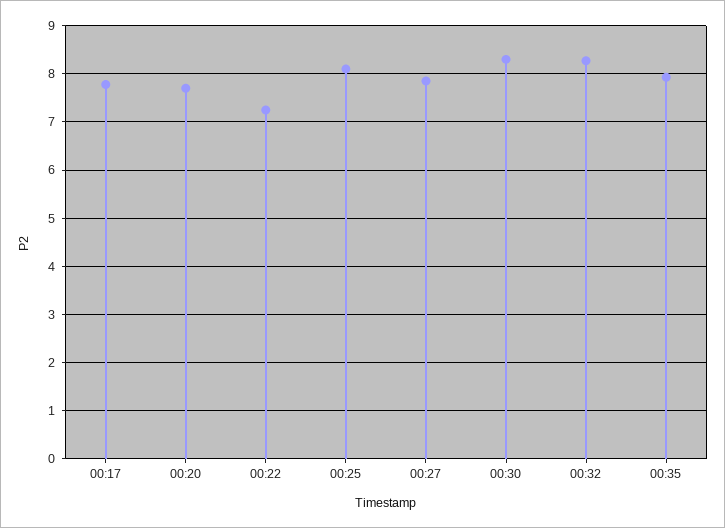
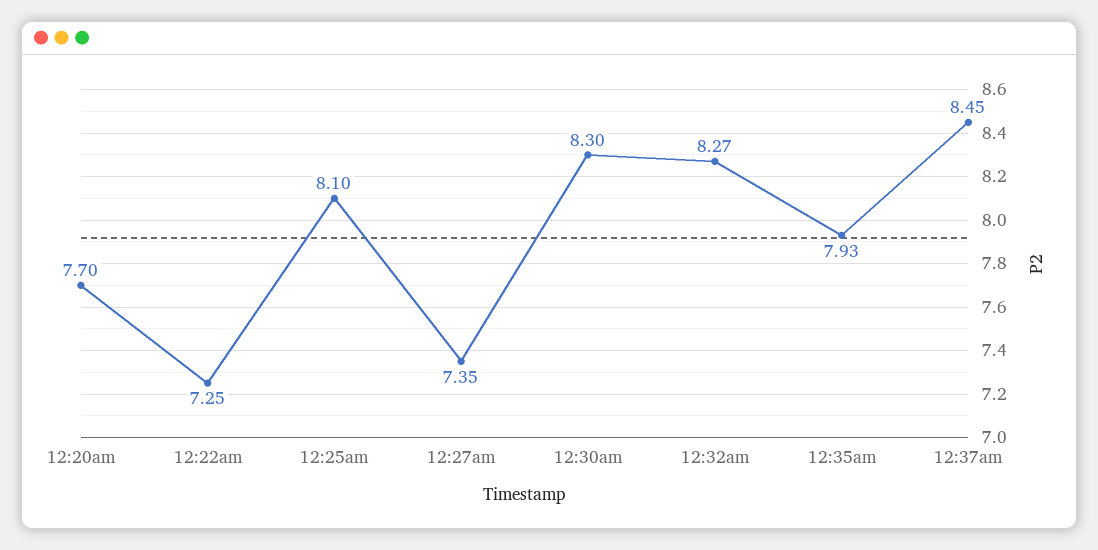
00:17: 7.8 -> none
00:27: 7.8 -> 7.35
12:37am: none -> 8.45

